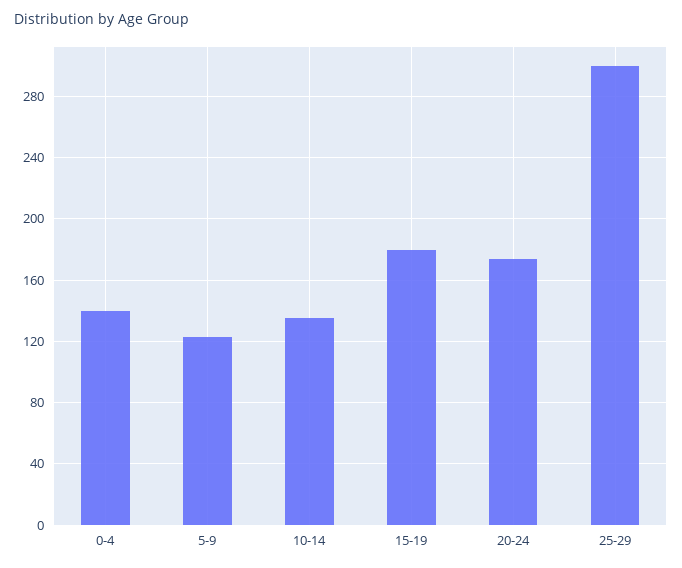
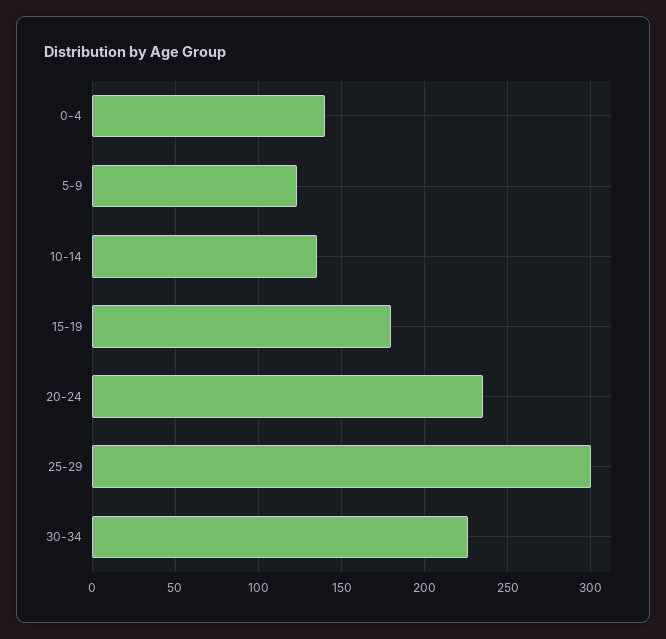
20-24: 175 -> 235
30-34: none -> 225

